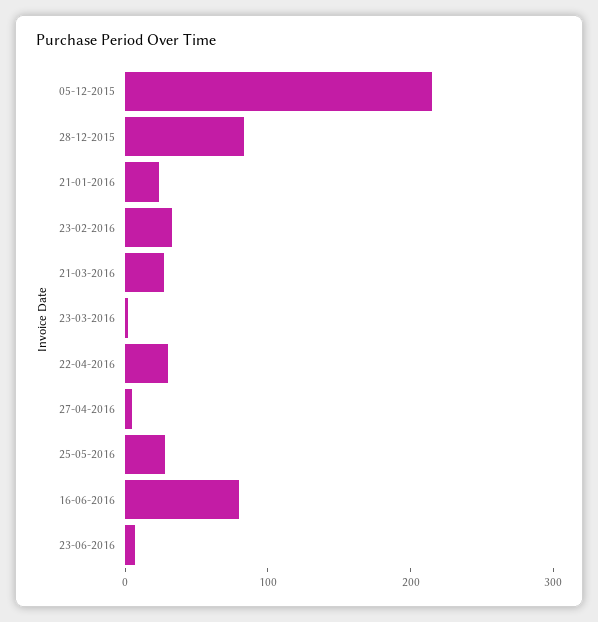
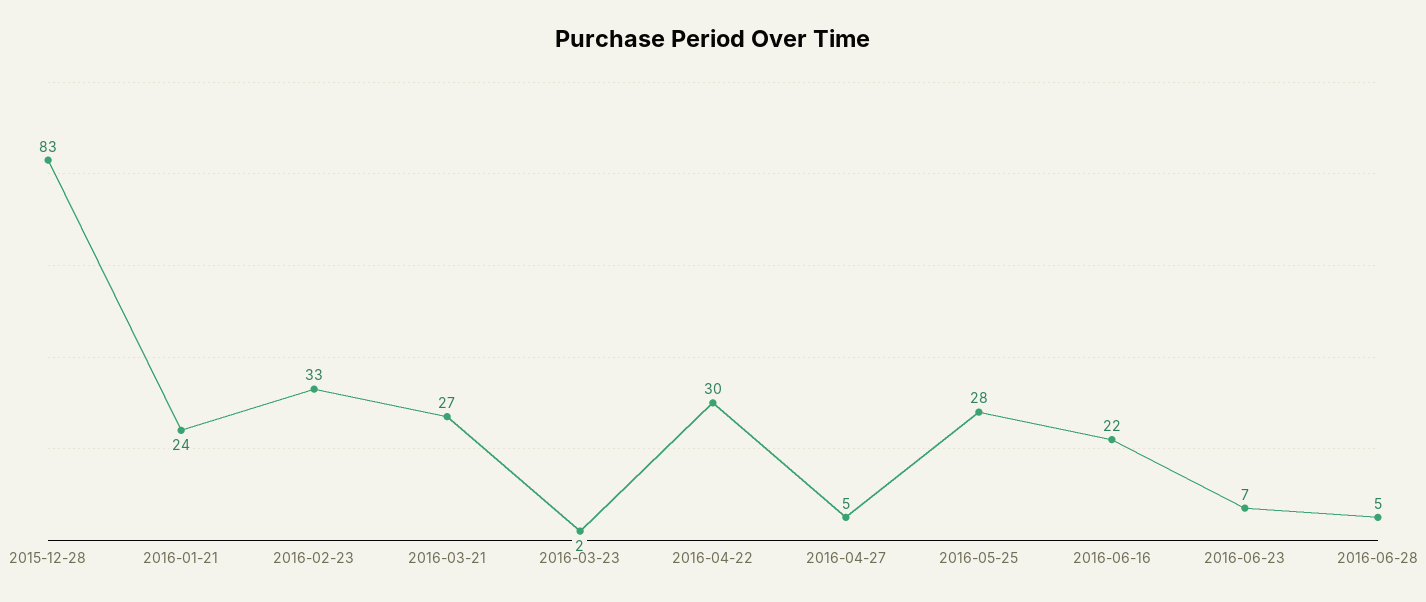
05-12-2015: 220 -> none
16-06-2016: 80 -> 22
2016-06-28: none -> 5

